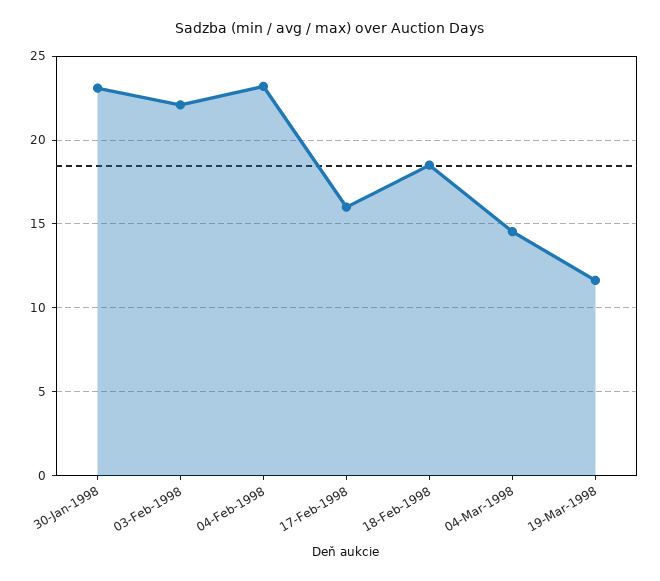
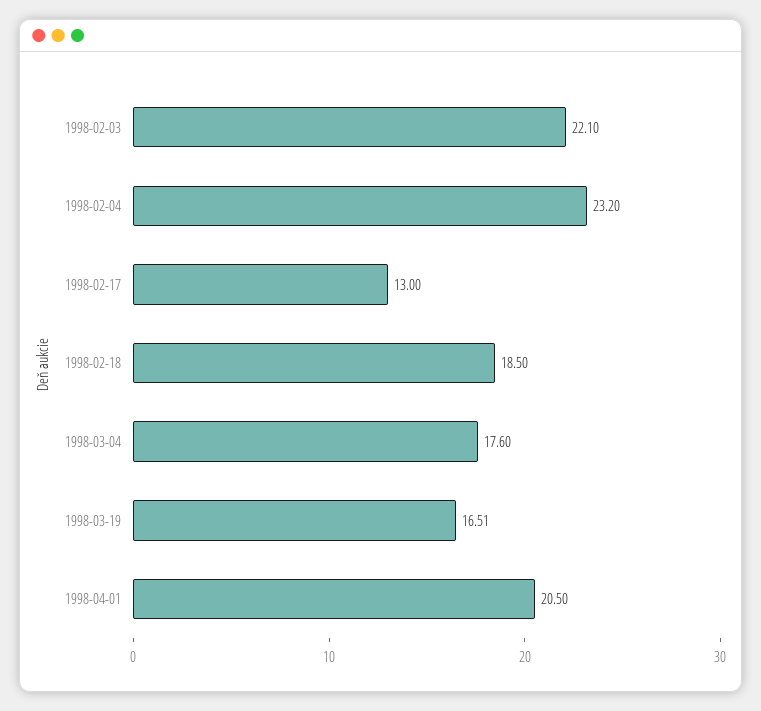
30-Jan-1998: 23 -> none
17-Feb-1998: 16 -> 13
04-Mar-1998: 14.5 -> 17.6
19-Mar-1998: 11.5 -> 16.51
1998-04-01: none -> 20.5

